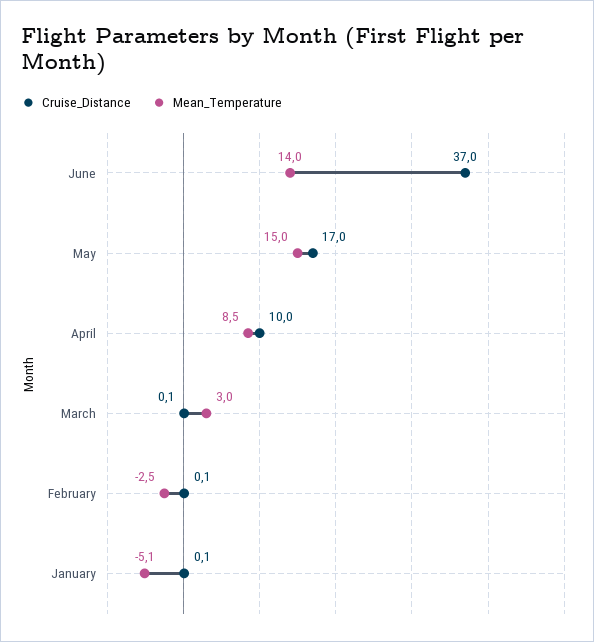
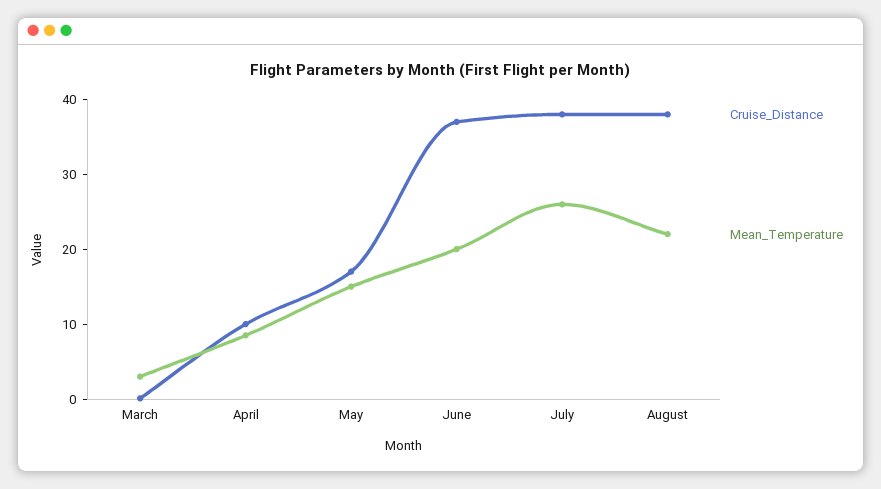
Mean_Temperature, June: 14 -> 20
Cruise_Distance, February: 0.1 -> none
Mean_Temperature, February: -2.5 -> none
Cruise_Distance, January: 0.1 -> none
Mean_Temperature, January: -5.1 -> none
Cruise_Distance, July: none -> 38
Mean_Temperature, July: none -> 26
Cruise_Distance, August: none -> 38
Mean_Temperature, August: none -> 22

